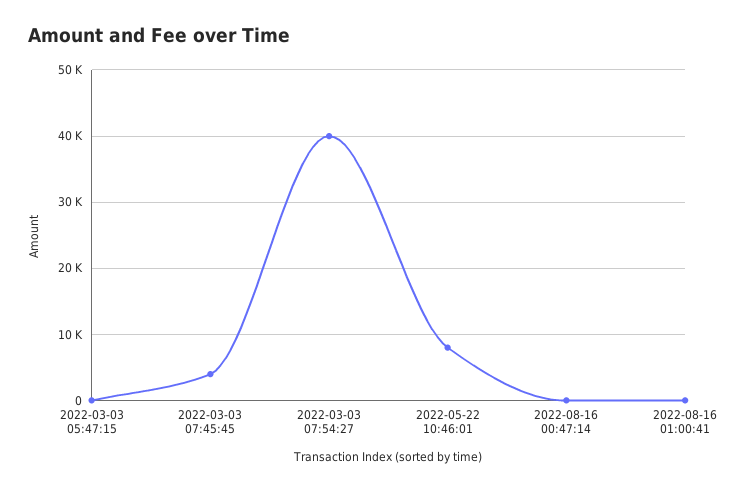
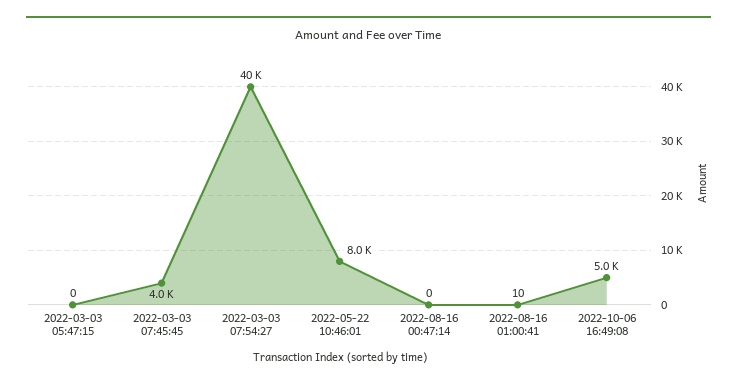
2022-10-06 16:49:08: none -> 5000

